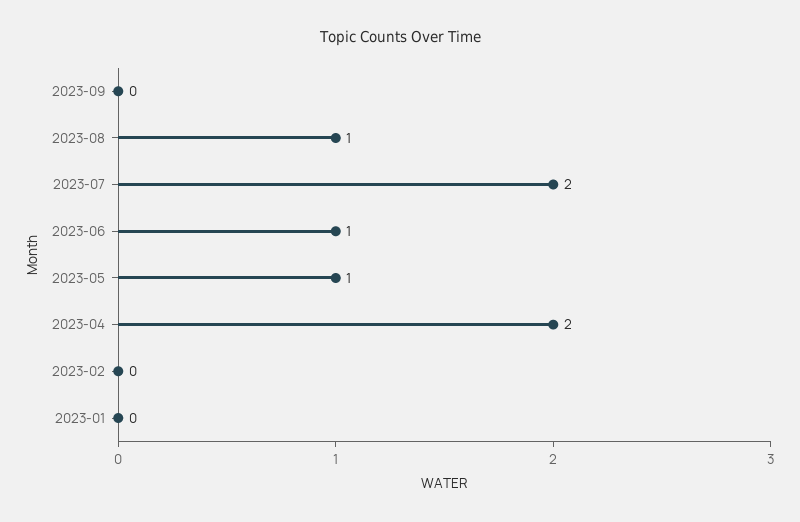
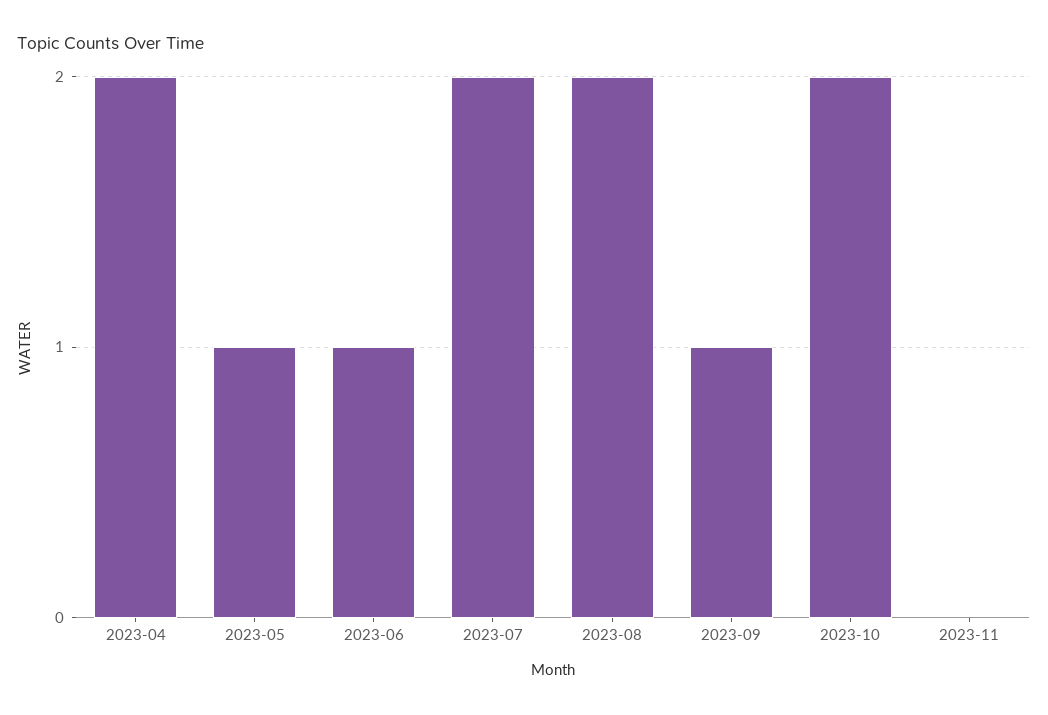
2023-09: 0 -> 1
2023-08: 1 -> 2
2023-02: 0 -> none
2023-01: 0 -> none
2023-10: none -> 2
2023-11: none -> 0

